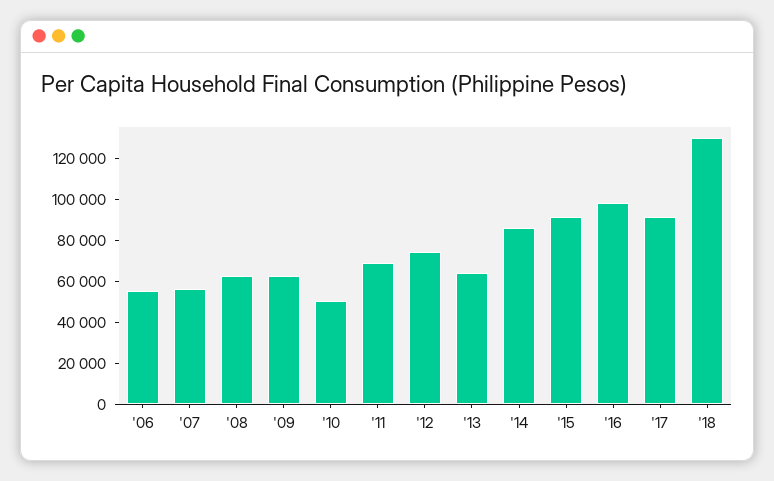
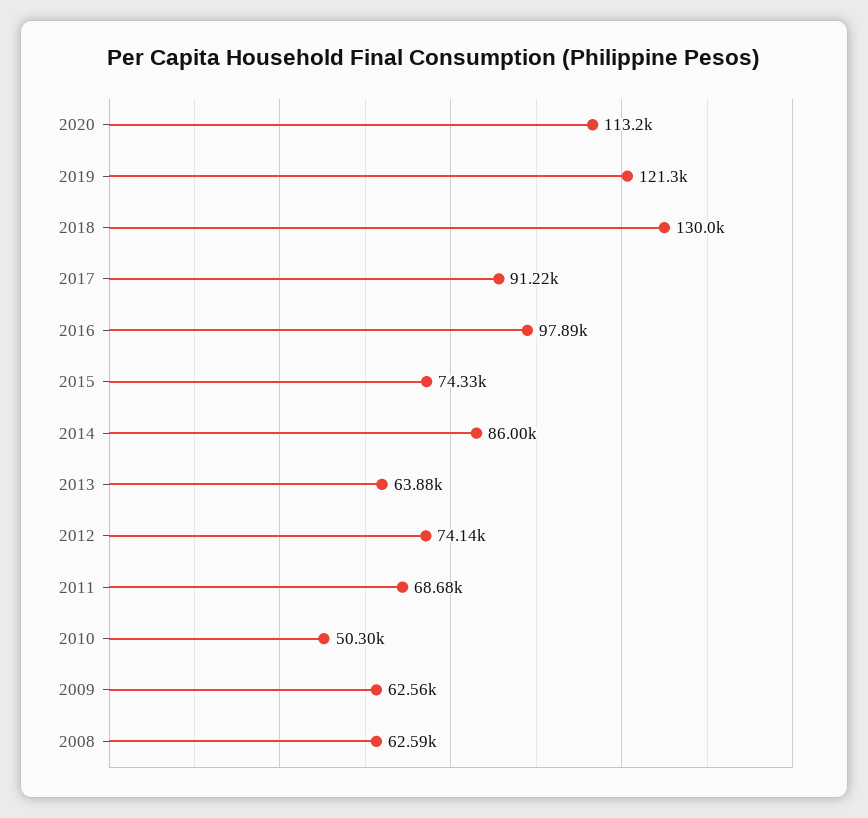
'06: 55000 -> none
'07: 55000 -> none
'15: 90000 -> 74330
2020: none -> 113200
2019: none -> 121300

